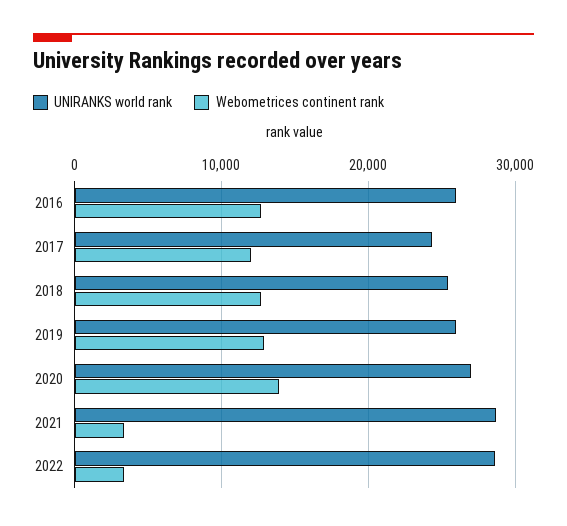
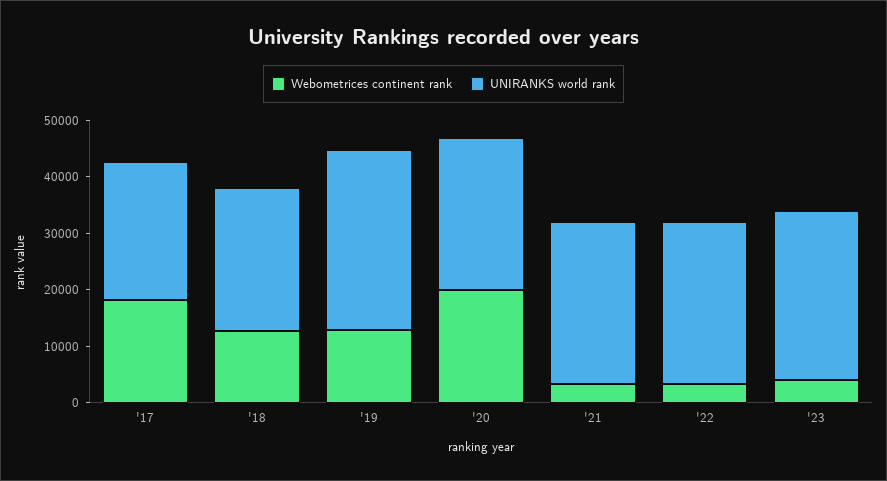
UNIRANKS world rank, 2016: 26000 -> none
Webometrices continent rank, 2016: 13000 -> none
Webometrices continent rank, 2017: 12000 -> 18000
UNIRANKS world rank, 2019: 26000 -> 32000
Webometrices continent rank, 2020: 14000 -> 20000
Webometrices continent rank, '23: none -> 4000
UNIRANKS world rank, '23: none -> 30000

